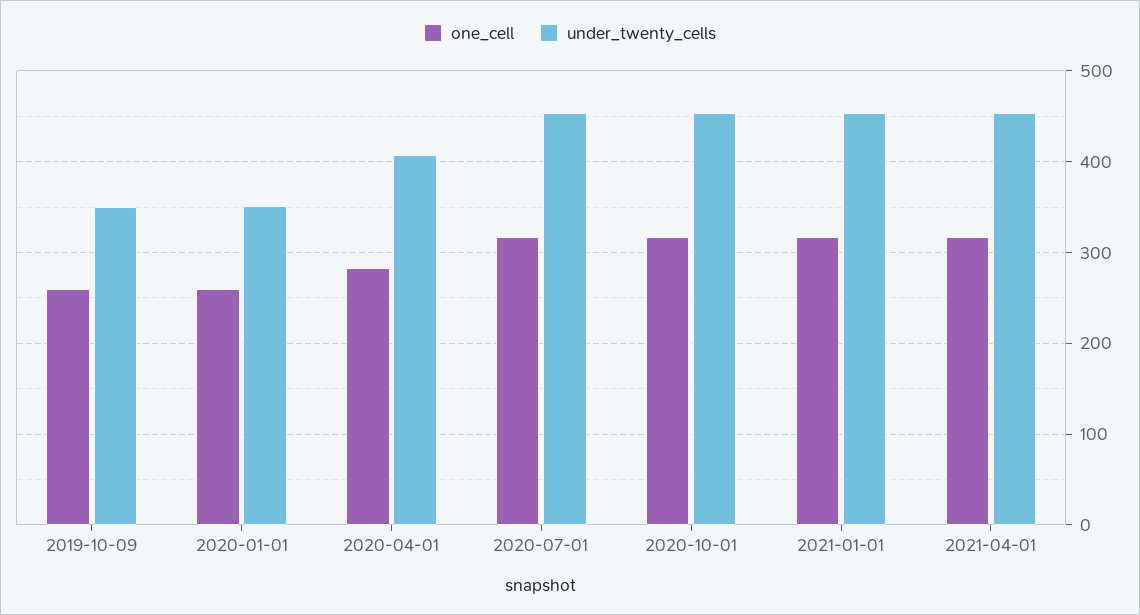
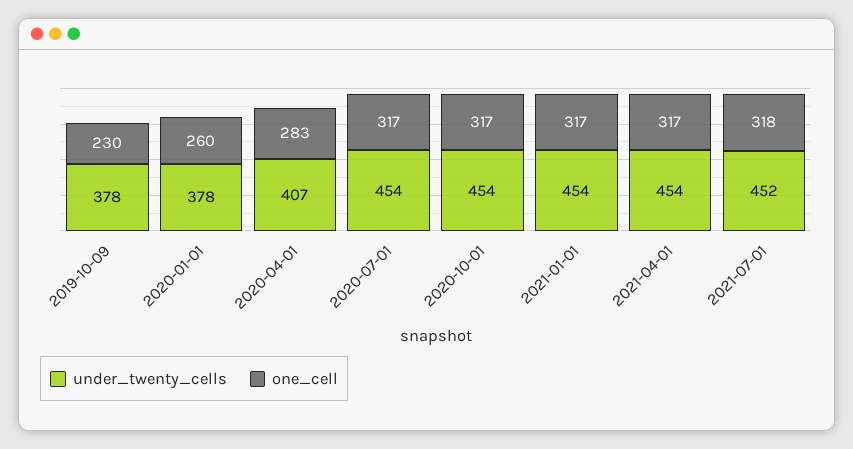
one_cell, 2019-10-09: 260 -> 230
under_twenty_cells, 2019-10-09: 350 -> 378
under_twenty_cells, 2020-01-01: 350 -> 378
under_twenty_cells, 2021-07-01: none -> 452
one_cell, 2021-07-01: none -> 318

